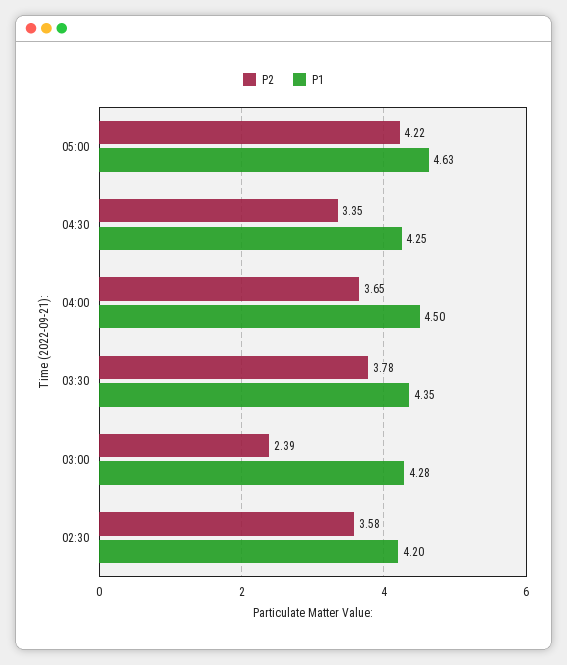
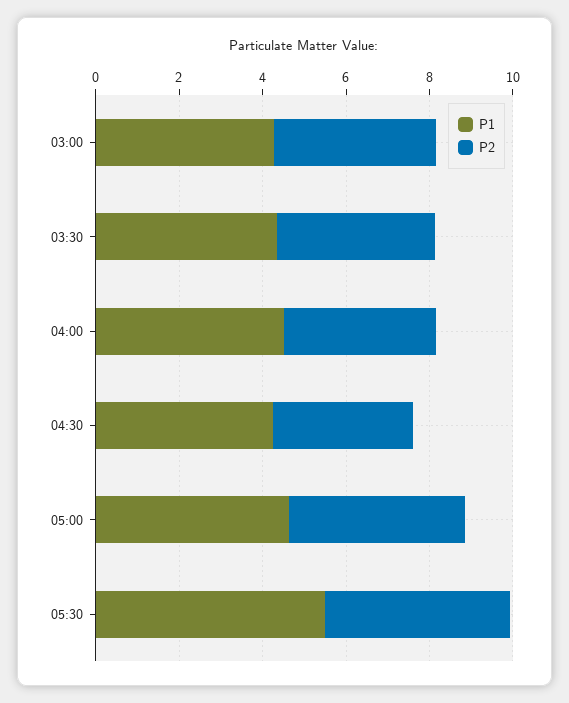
P2, 03:00: 2.39 -> 4
P2, 02:30: 3.58 -> none
P1, 02:30: 4.2 -> none
P1, 05:30: none -> 5.5
P2, 05:30: none -> 4.5

